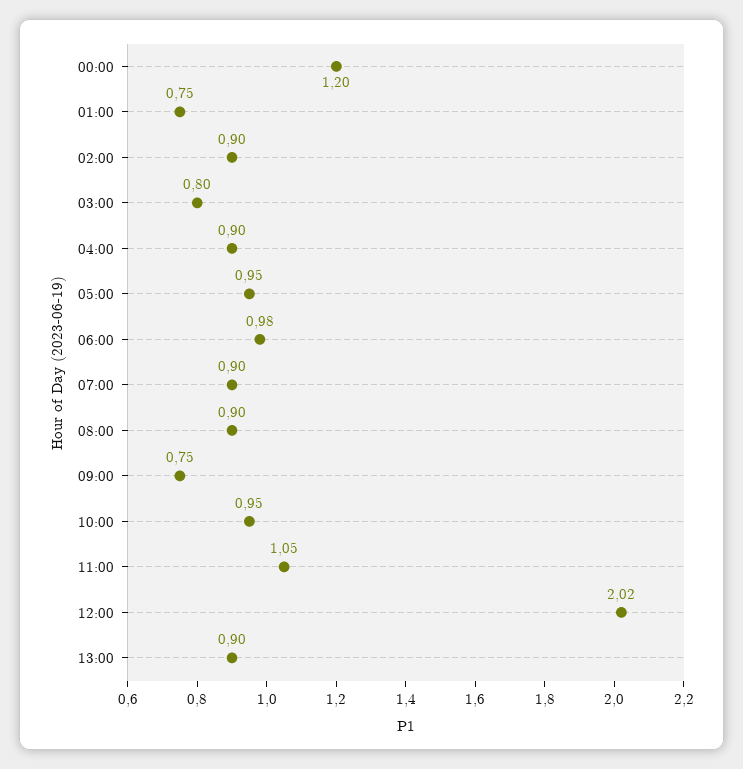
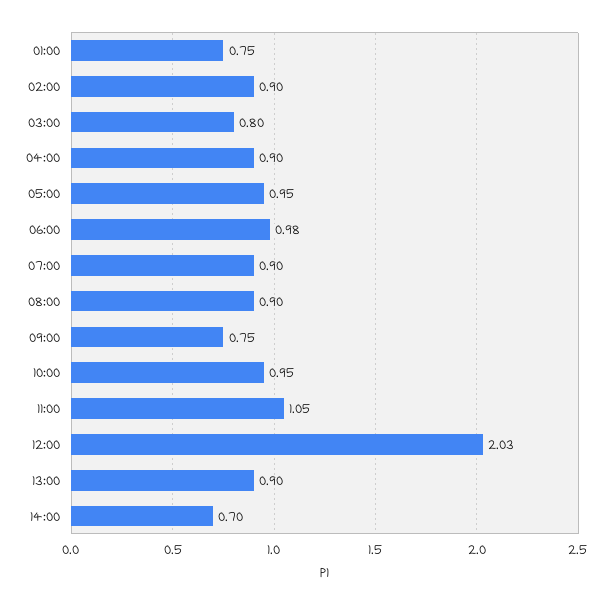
00:00: 1.2 -> none
12:00: 2.02 -> 2.03
14:00: none -> 0.7

